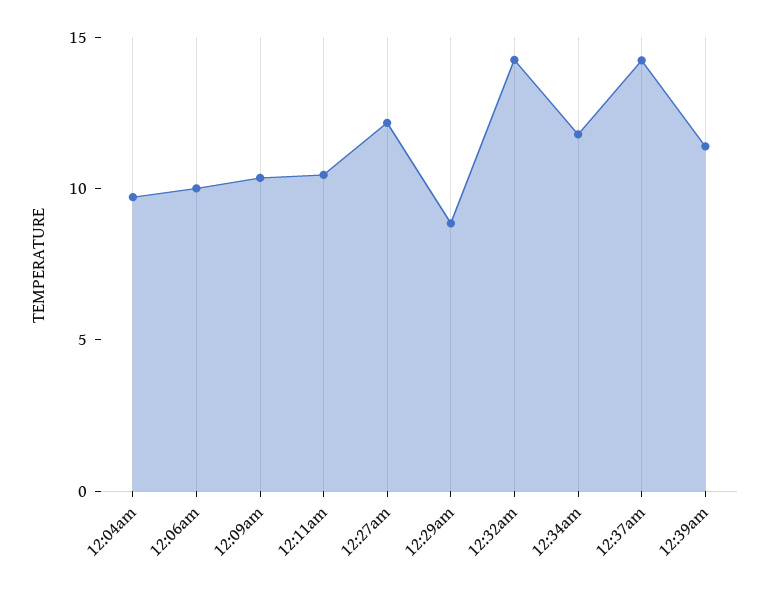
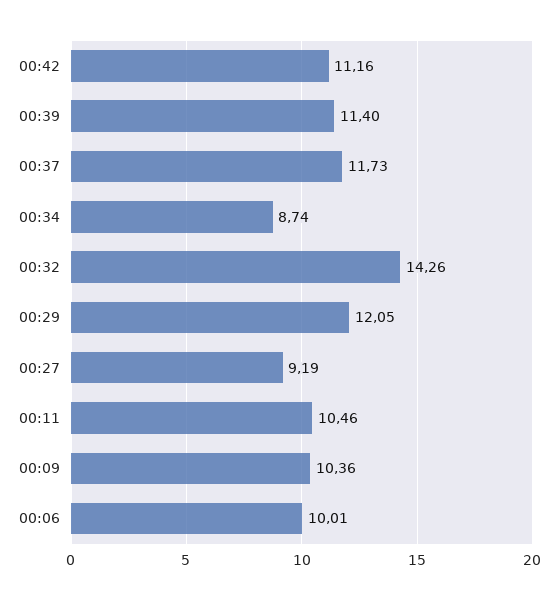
12:04am: 10 -> none
12:27am: 12 -> 9.19
12:29am: 9 -> 12.05
12:34am: 12 -> 8.74
12:37am: 14 -> 11.73
00:42: none -> 11.16

